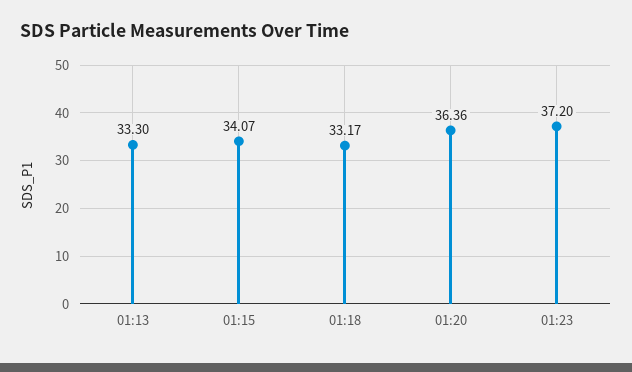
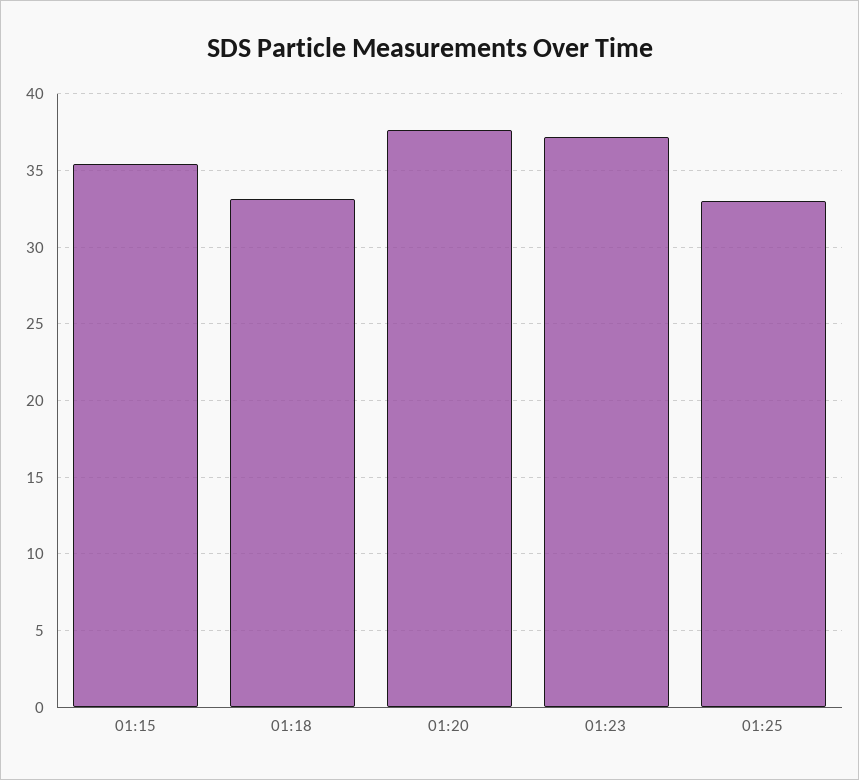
01:13: 33.3 -> none
01:15: 34.07 -> 35.5
01:20: 36.36 -> 37.5
01:25: none -> 33

